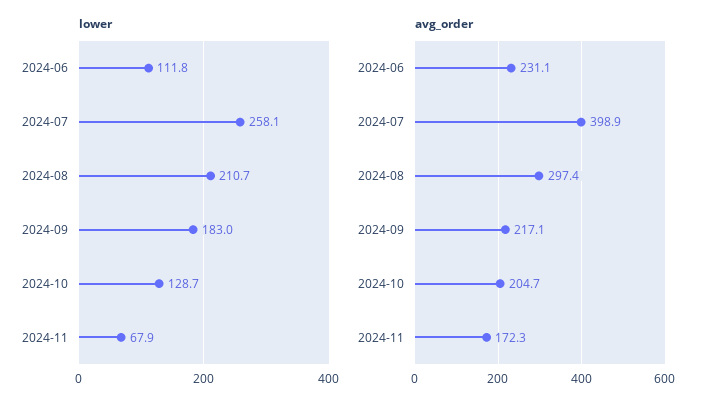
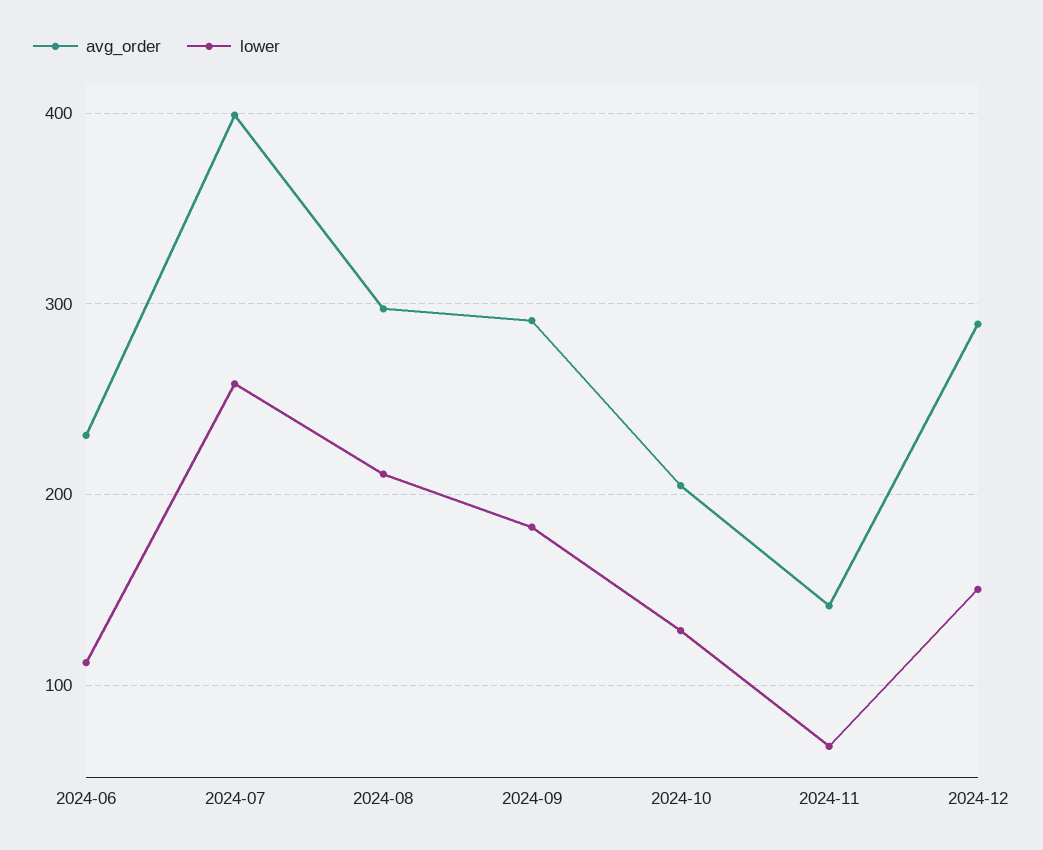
avg_order, 2024-09: 217.1 -> 290
avg_order, 2024-11: 172.3 -> 140
avg_order, 2024-12: none -> 290
lower, 2024-12: none -> 150

